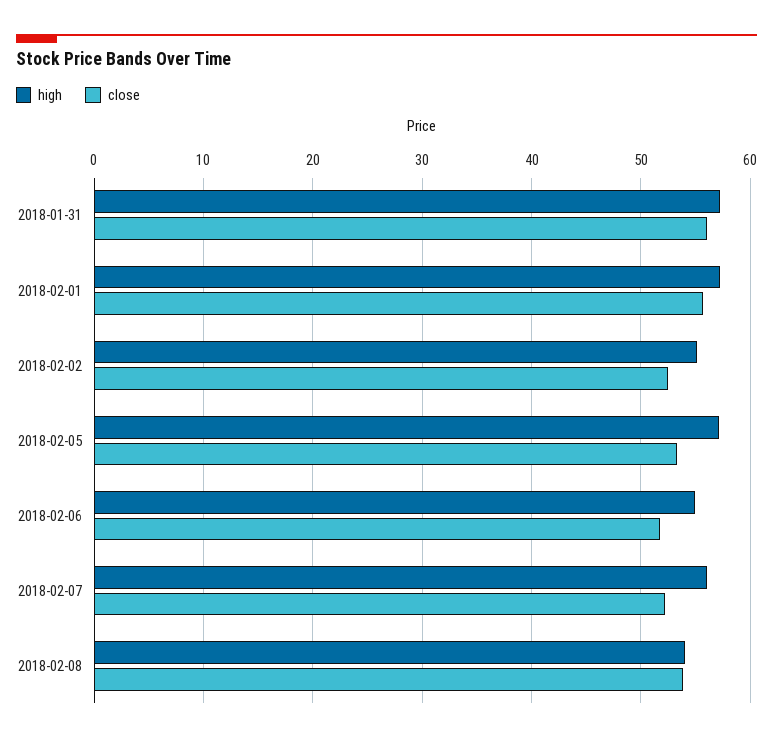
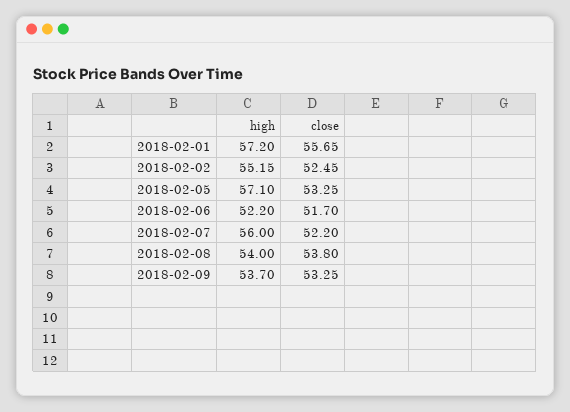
high, 2018-01-31: 57 -> none
close, 2018-01-31: 56 -> none
high, 2018-02-06: 55 -> 52.2
high, 2018-02-09: none -> 53.7
close, 2018-02-09: none -> 53.25

